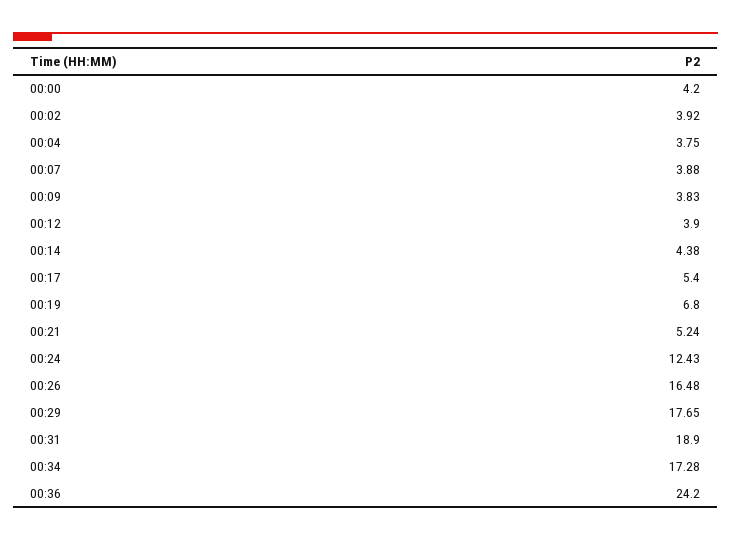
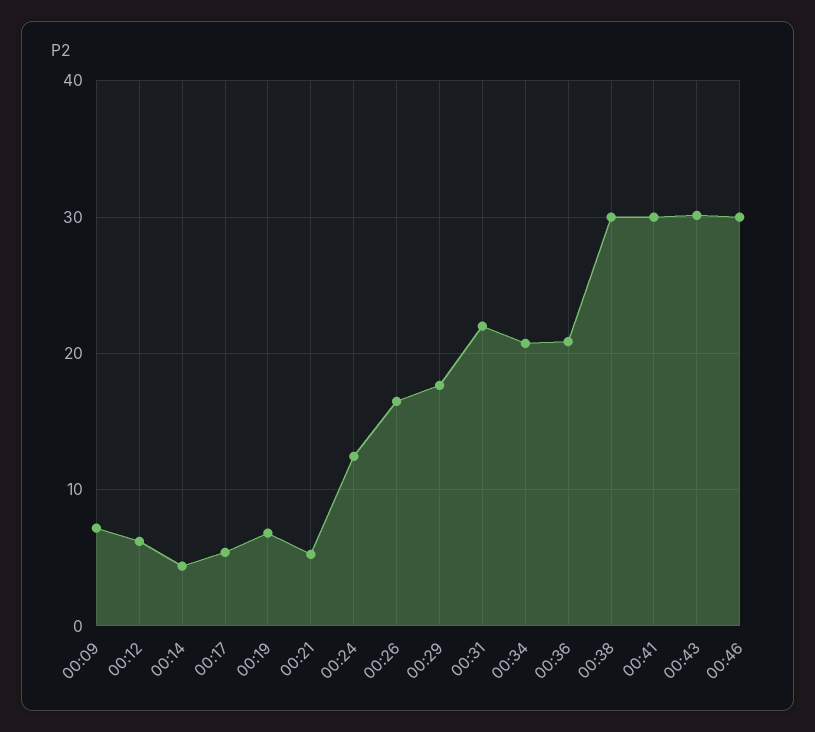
00:00: 4.2 -> none
00:02: 3.92 -> none
00:04: 3.75 -> none
00:07: 3.88 -> none
00:09: 3.83 -> 7
00:12: 3.9 -> 6
00:31: 18.9 -> 22
00:34: 17.28 -> 21
00:36: 24.2 -> 21
00:38: none -> 30
00:41: none -> 30
00:43: none -> 30
00:46: none -> 30

